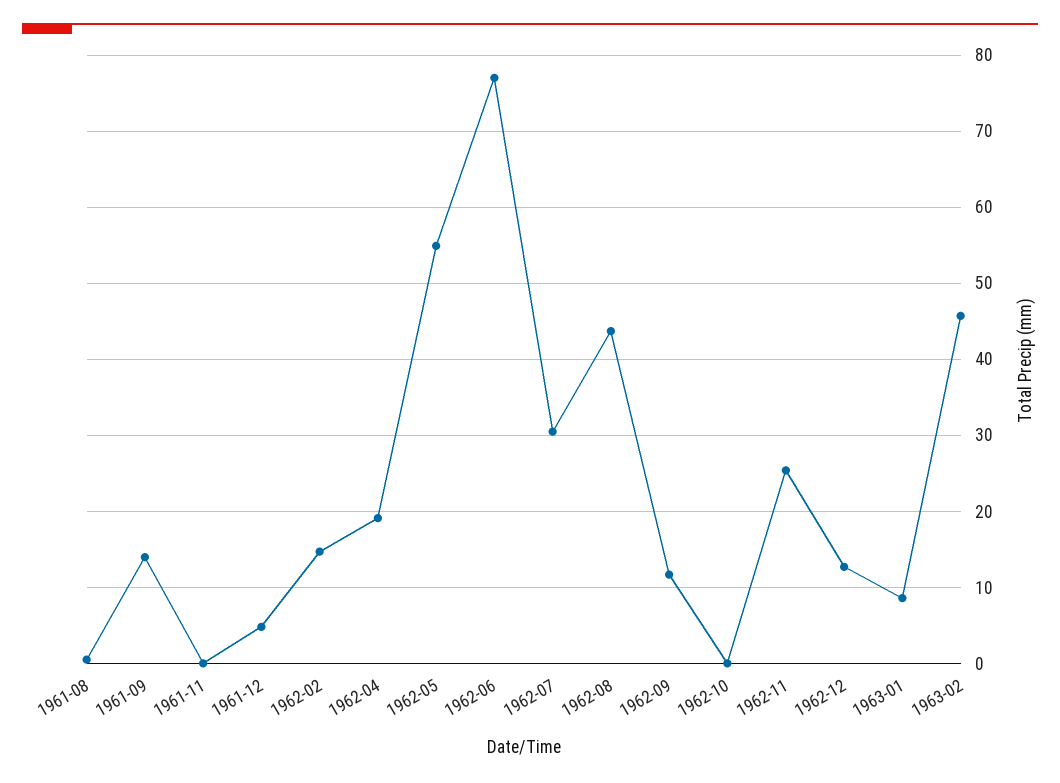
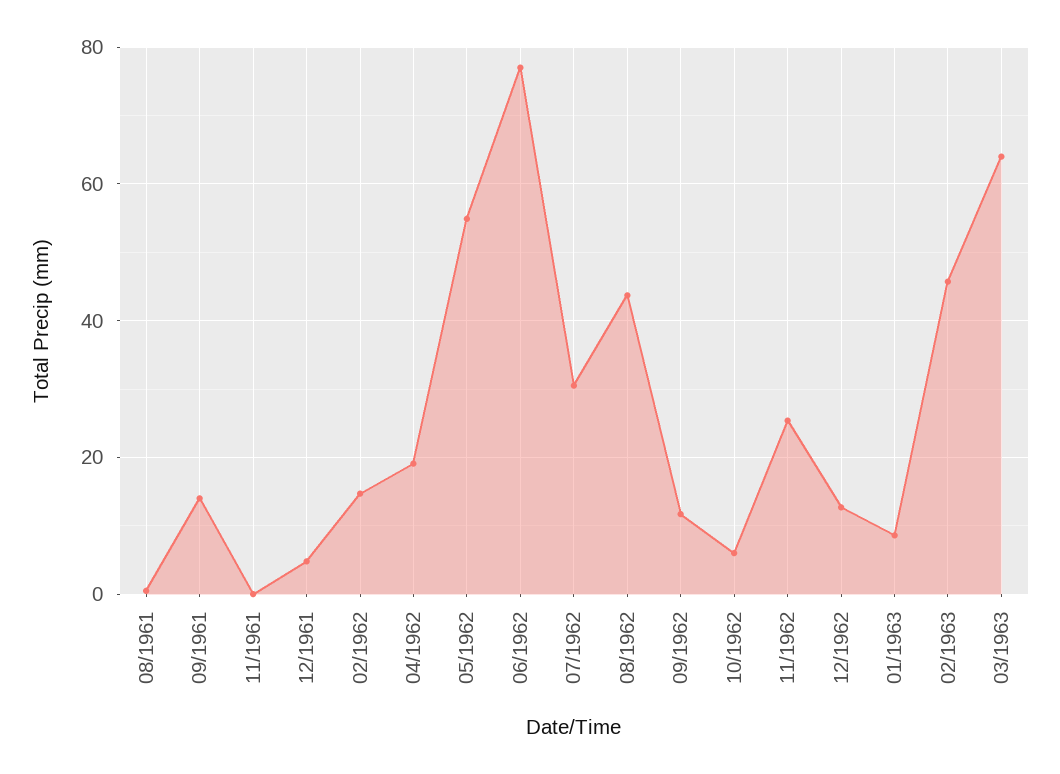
1962-10: 0 -> 6
03/1963: none -> 64

